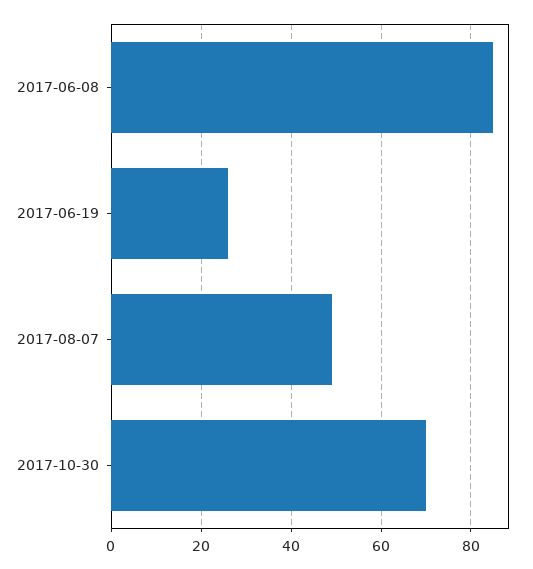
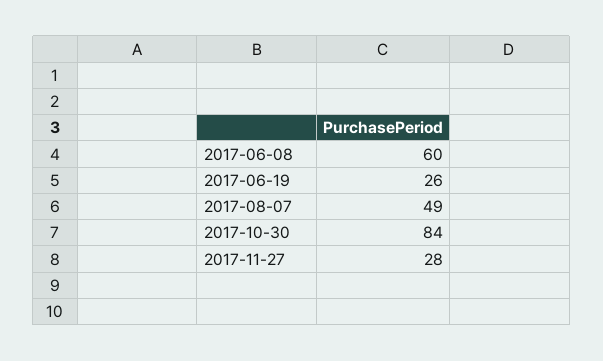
2017-06-08: 85 -> 60
2017-10-30: 70 -> 84
2017-11-27: none -> 28

